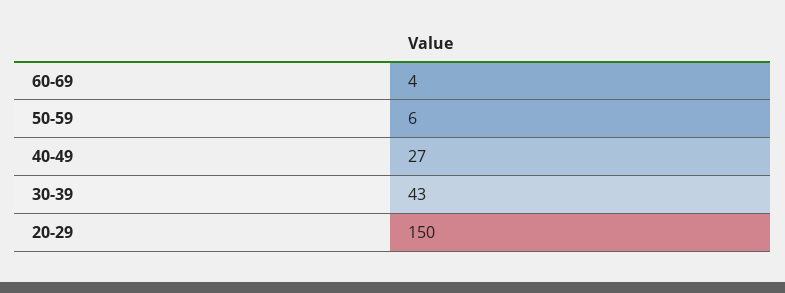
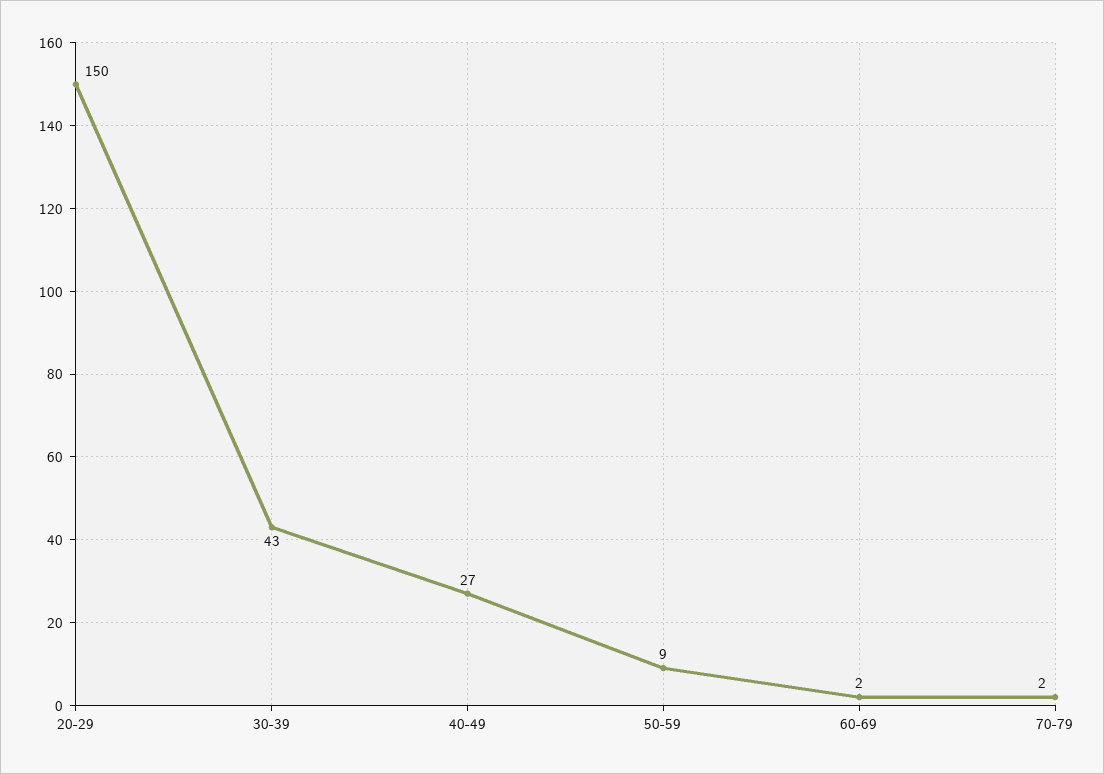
60-69: 4 -> 2
50-59: 6 -> 9
70-79: none -> 2

